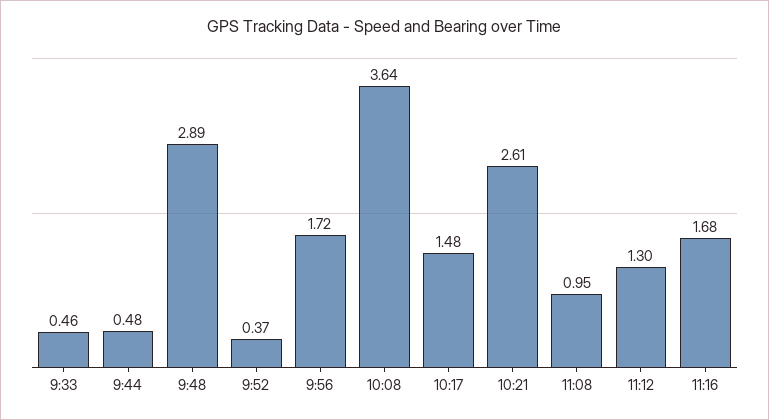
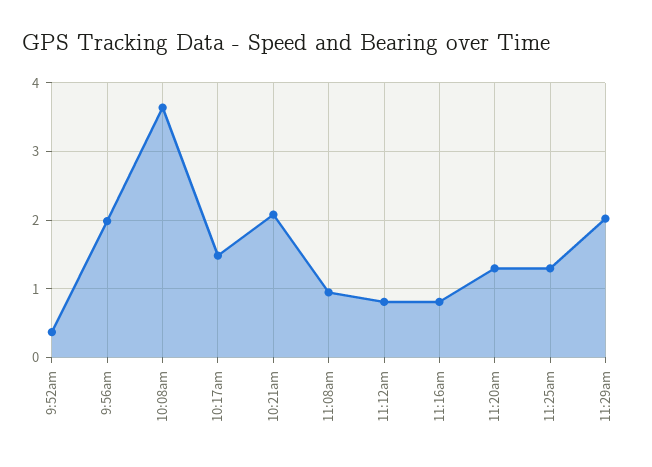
9:33: 0.46 -> none
9:44: 0.48 -> none
9:48: 2.89 -> none
9:56: 1.72 -> 2
10:21: 2.61 -> 2.1
11:12: 1.3 -> 0.8
11:16: 1.68 -> 0.8
11:20am: none -> 1.3
11:25am: none -> 1.3
11:29am: none -> 2

